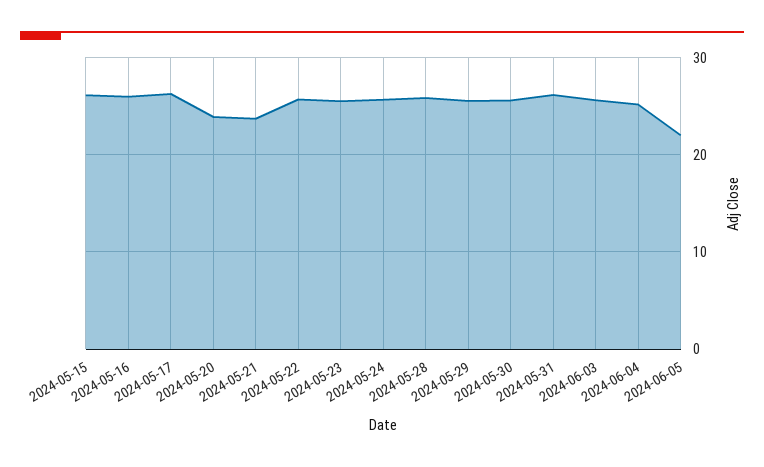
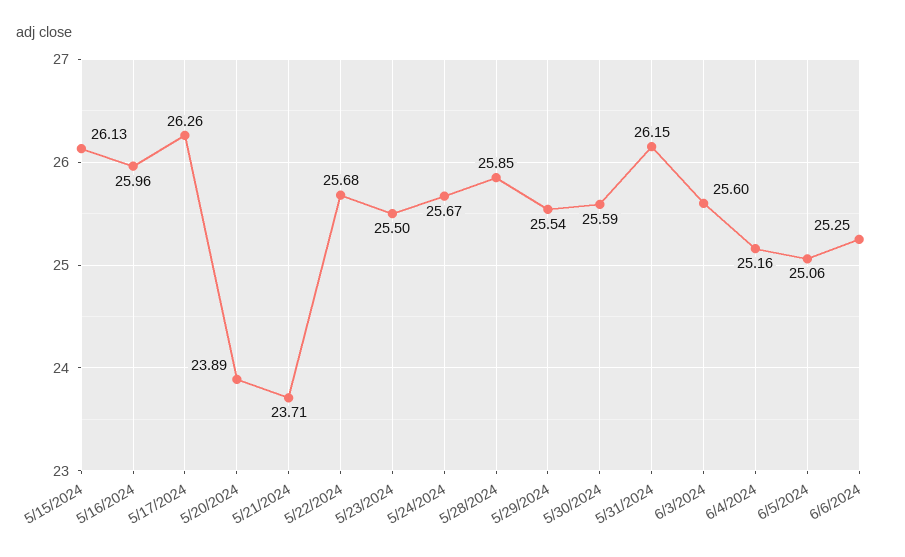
2024-06-05: 22 -> 25.06
6/6/2024: none -> 25.25

